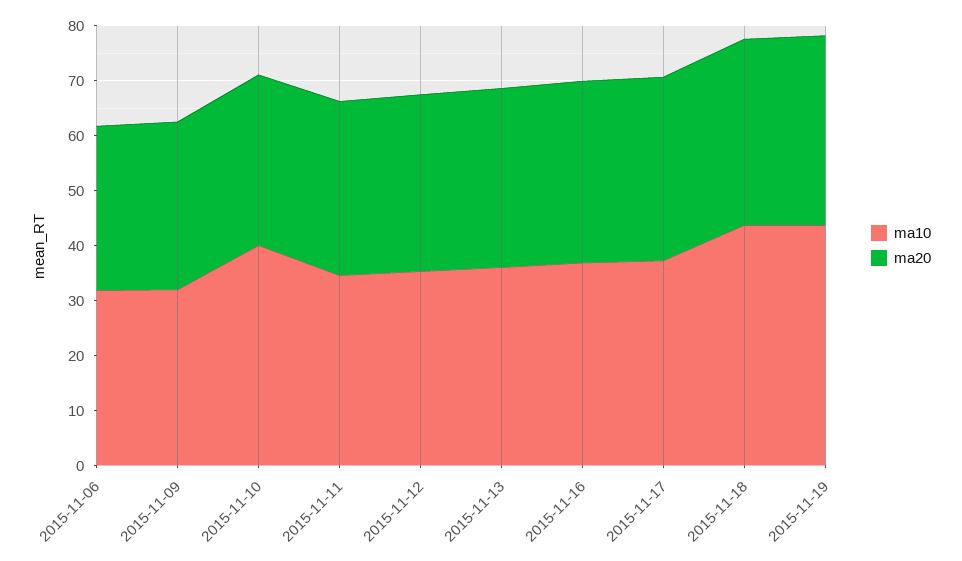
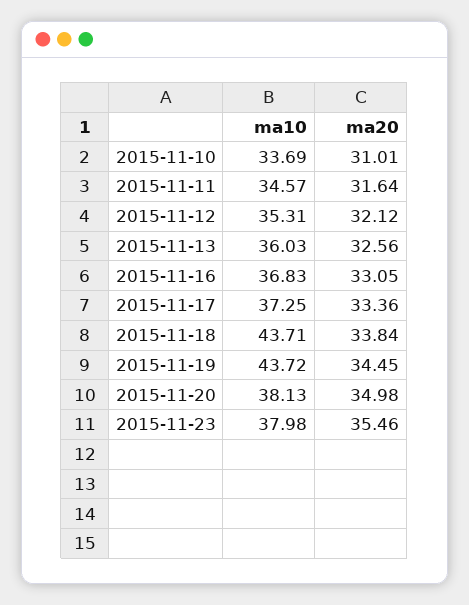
ma10, 2015-11-06: 32 -> none
ma20, 2015-11-06: 30 -> none
ma10, 2015-11-09: 32 -> none
ma20, 2015-11-09: 30 -> none
ma10, 2015-11-10: 40 -> 33.69
ma10, 2015-11-20: none -> 38.13
ma20, 2015-11-20: none -> 34.98
ma10, 2015-11-23: none -> 37.98
ma20, 2015-11-23: none -> 35.46

